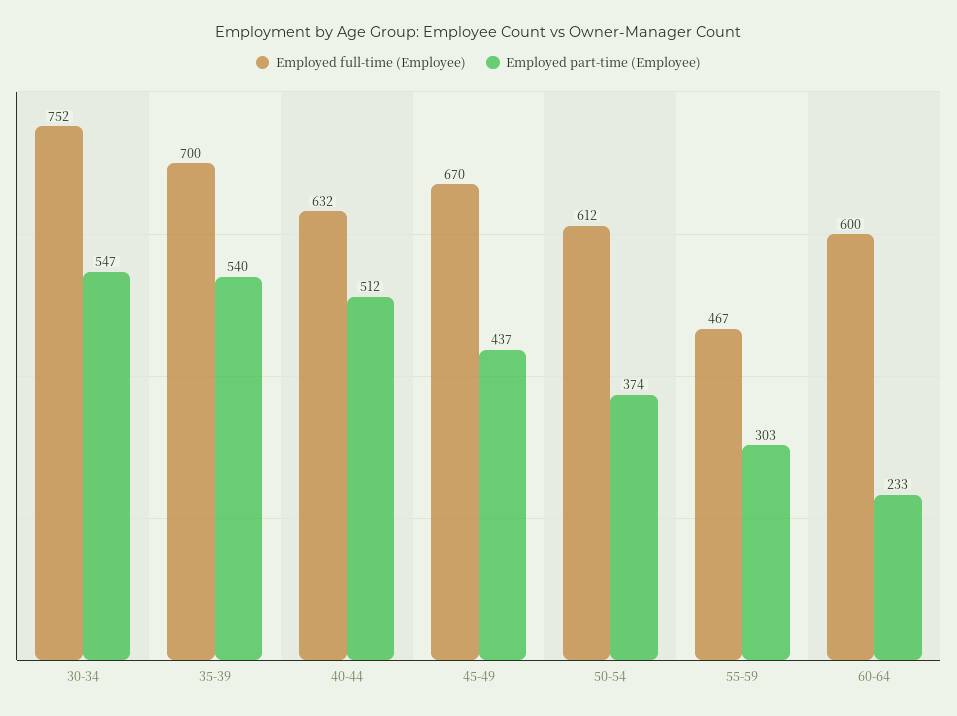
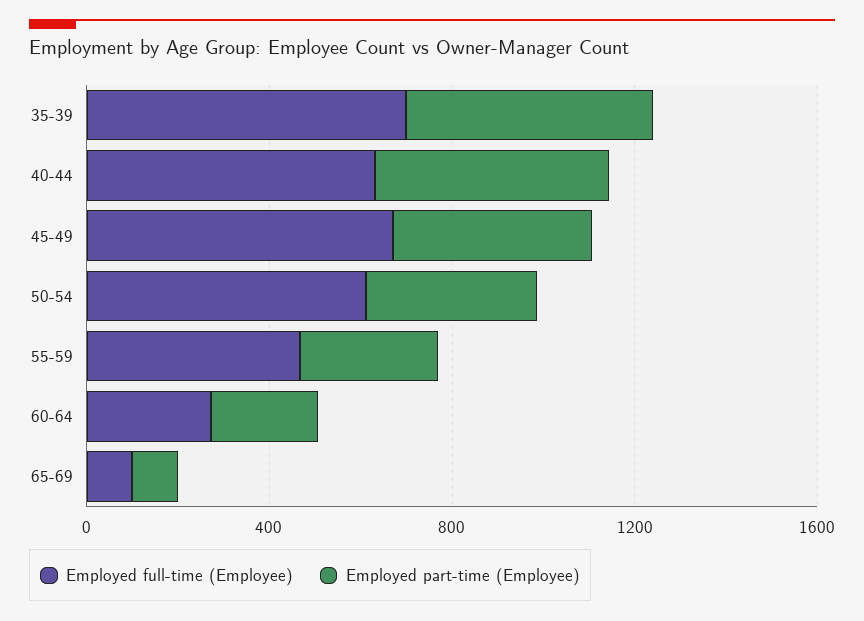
Employed full-time (Employee), 30-34: 752 -> none
Employed part-time (Employee), 30-34: 547 -> none
Employed full-time (Employee), 60-64: 600 -> 300
Employed full-time (Employee), 65-69: none -> 100
Employed part-time (Employee), 65-69: none -> 100

